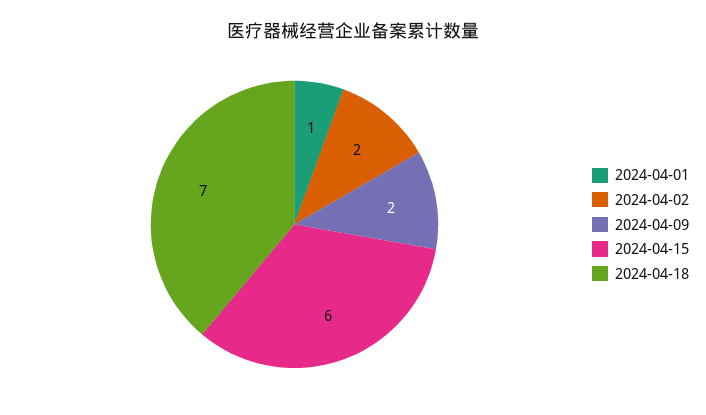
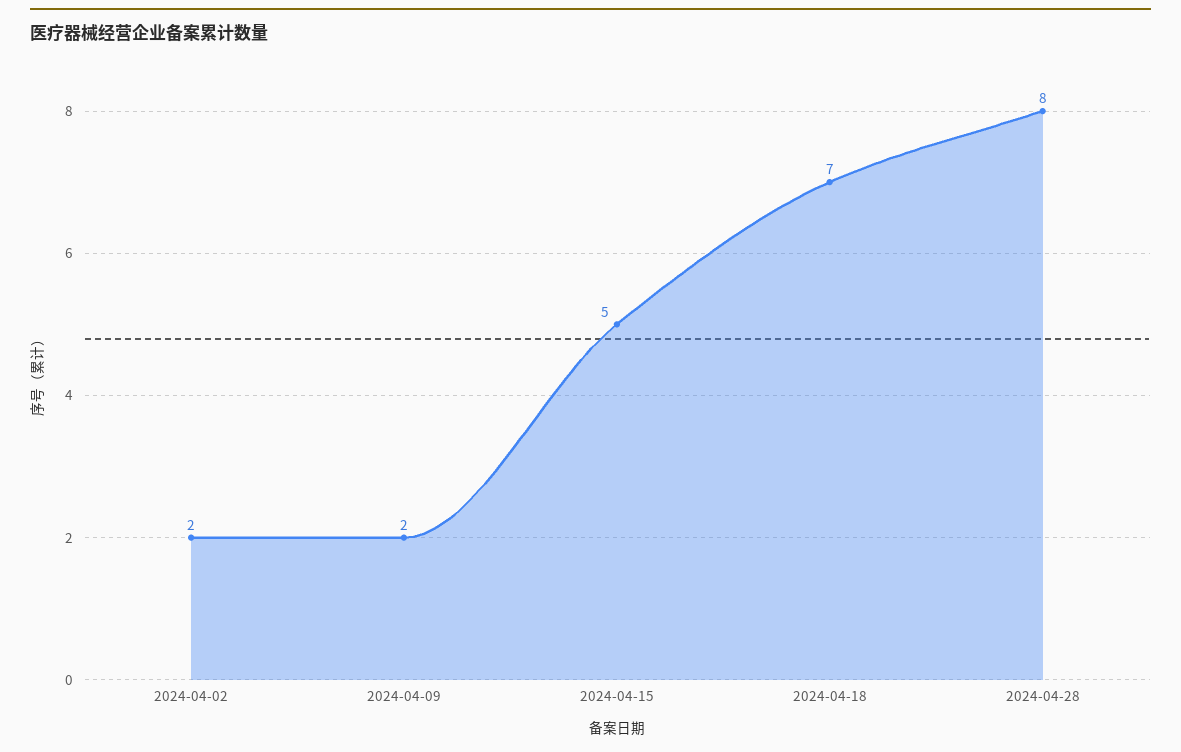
2024-04-01: 1 -> none
2024-04-15: 6 -> 5
2024-04-28: none -> 8

